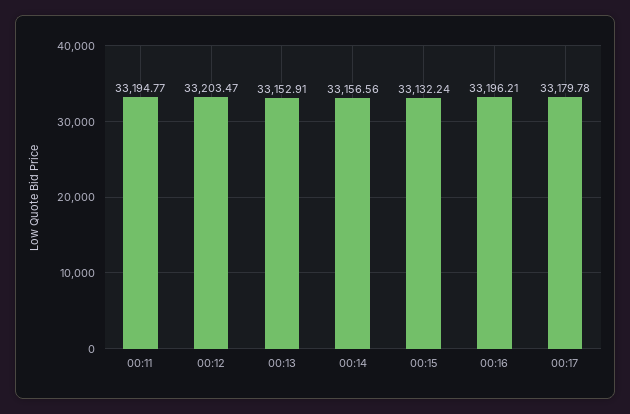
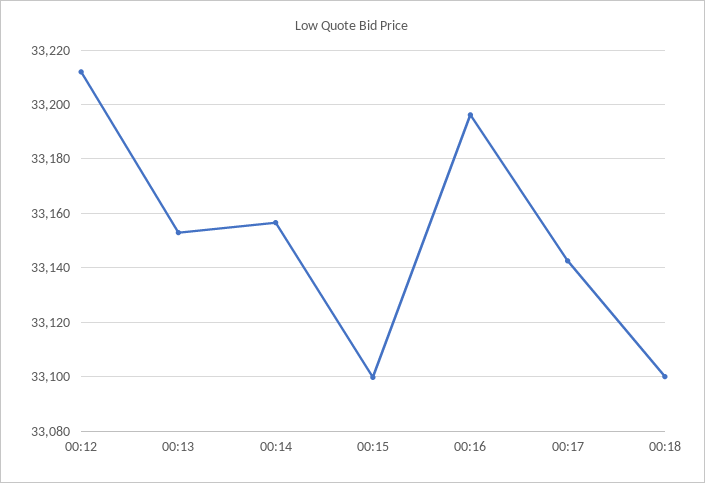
00:11: 33194.77 -> none
00:12: 33203.47 -> 33212.5
00:15: 33132.24 -> 33100
00:17: 33179.78 -> 33142.5
00:18: none -> 33100

